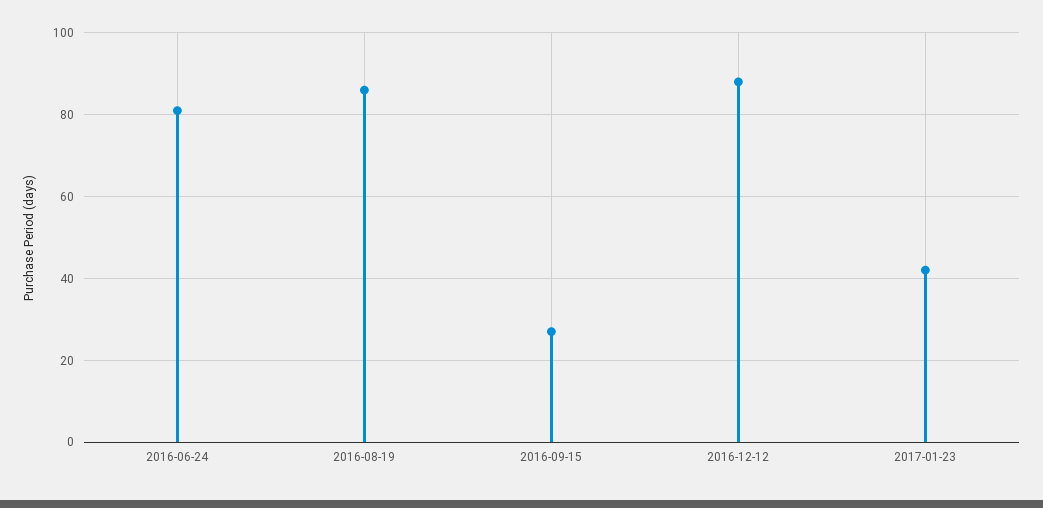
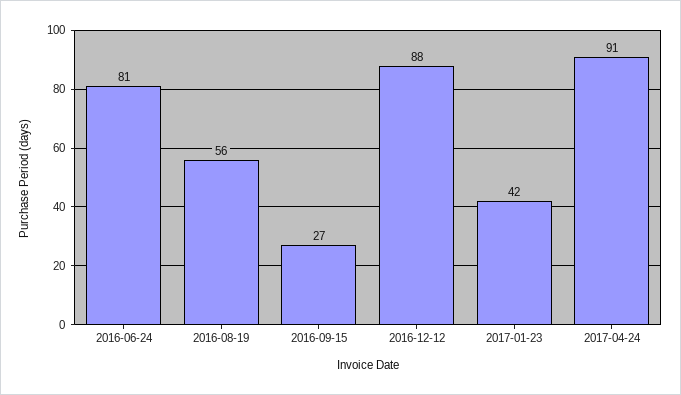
2016-08-19: 85 -> 56
2017-04-24: none -> 91

